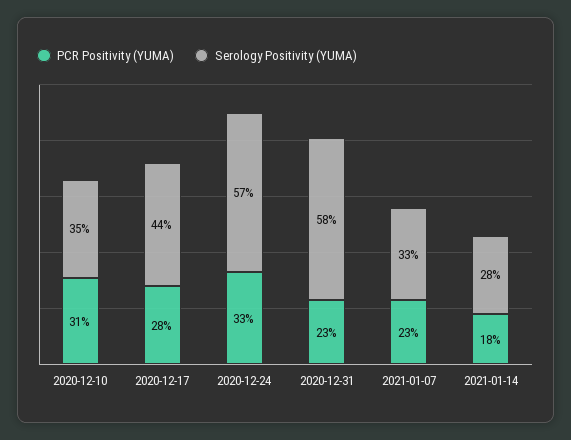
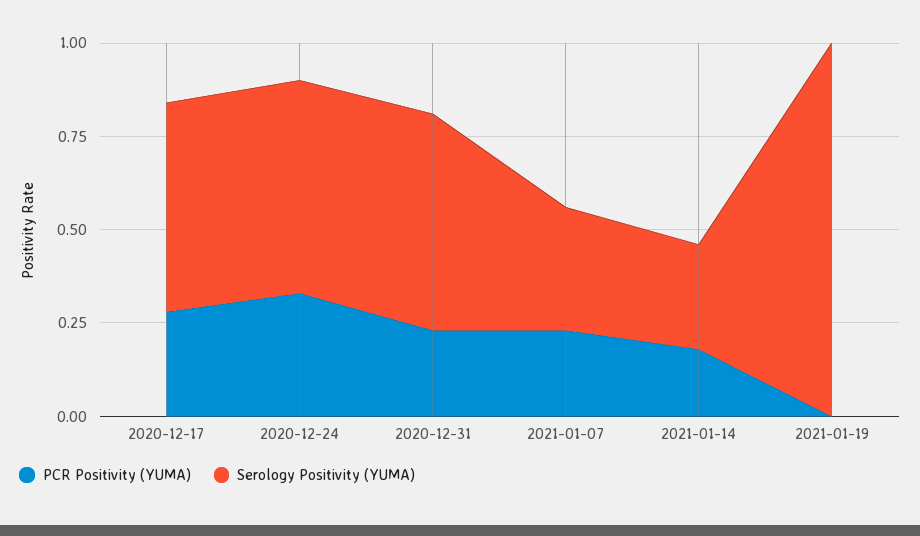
PCR Positivity (YUMA), 2020-12-10: 0.31 -> none
Serology Positivity (YUMA), 2020-12-10: 0.35 -> none
Serology Positivity (YUMA), 2020-12-17: 0.44 -> 0.55
PCR Positivity (YUMA), 2021-01-19: none -> 0
Serology Positivity (YUMA), 2021-01-19: none -> 1

